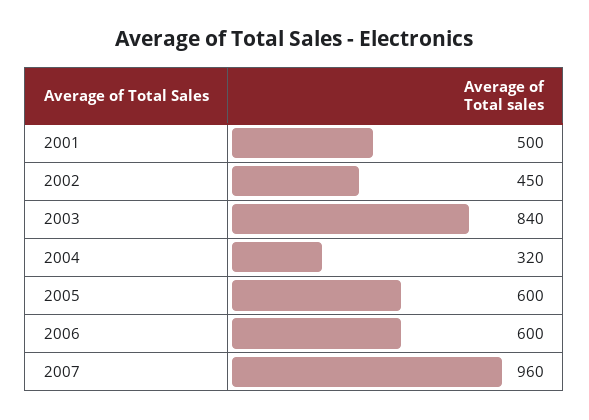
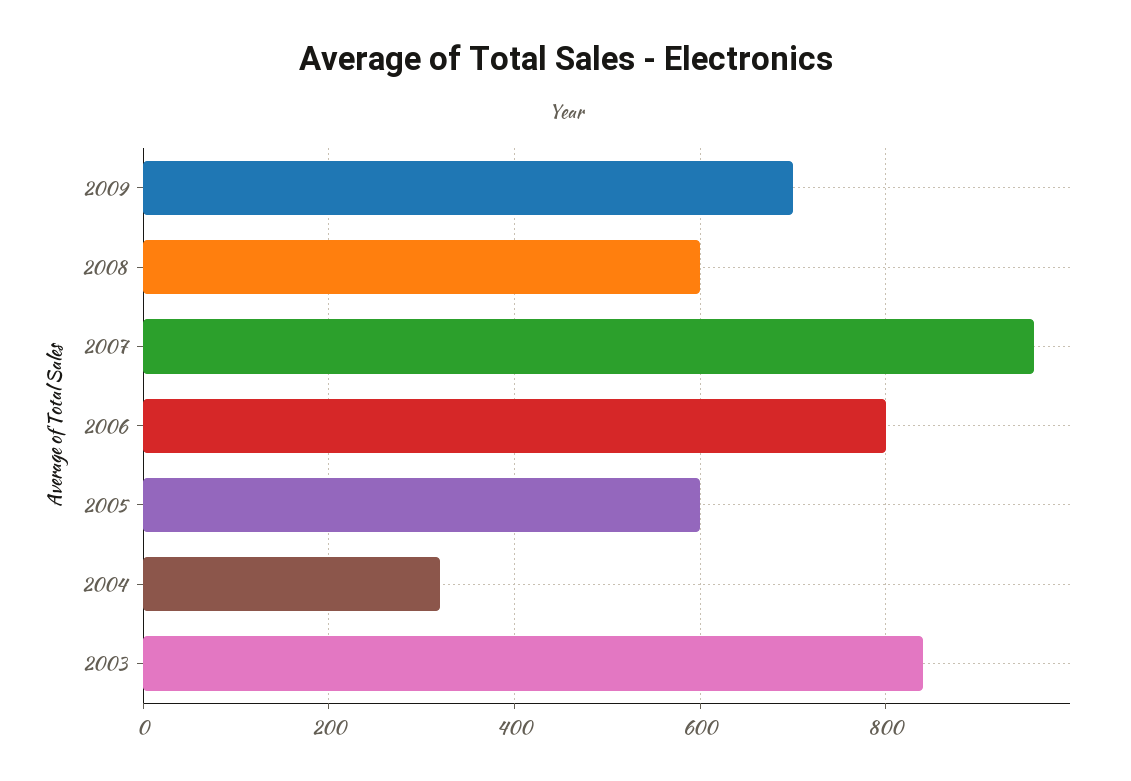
2001: 500 -> none
2002: 450 -> none
2006: 600 -> 800
2009: none -> 700
2008: none -> 600

